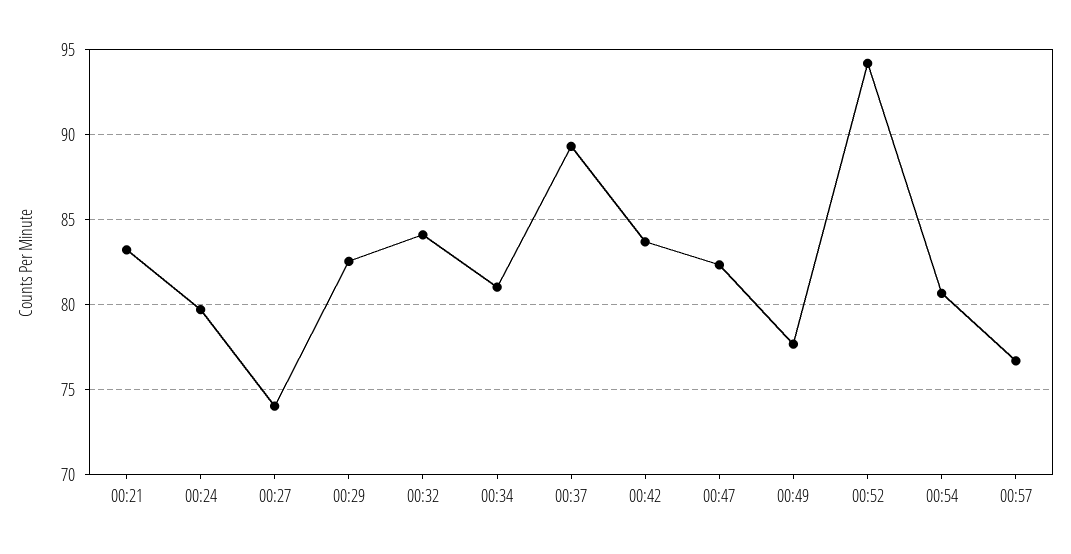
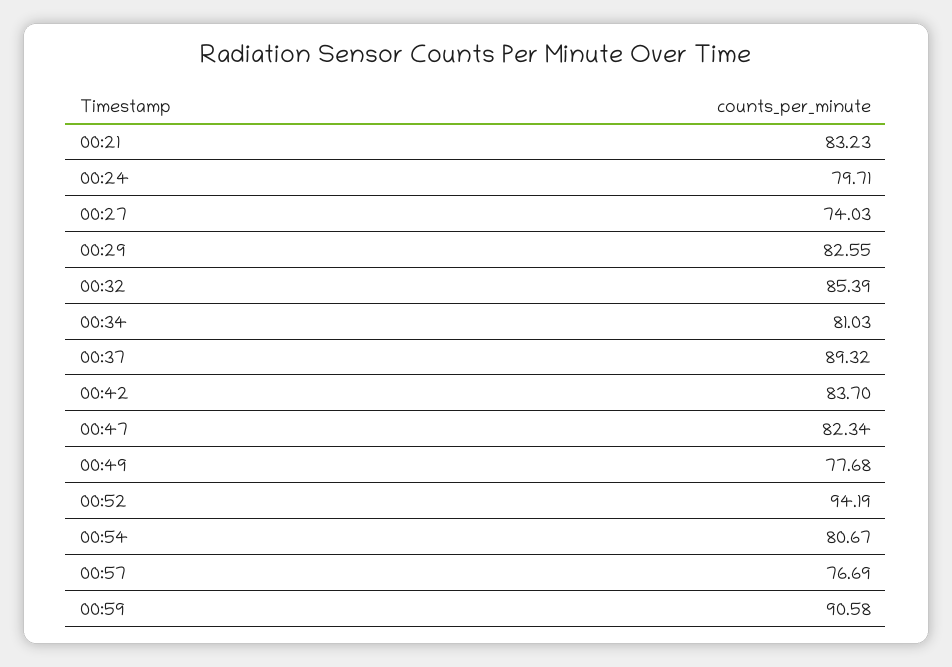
00:32: 84 -> 85.39
00:59: none -> 90.58

